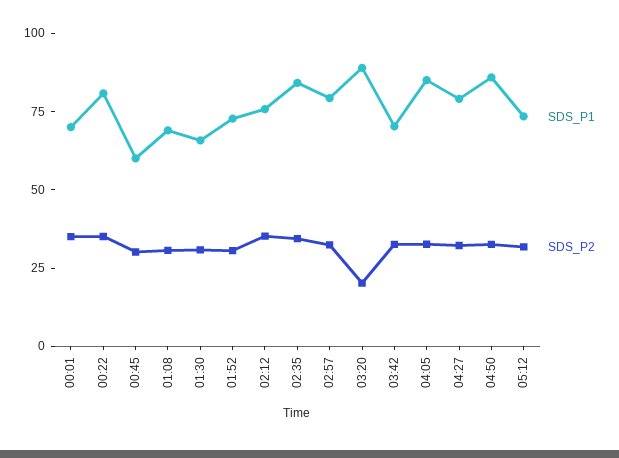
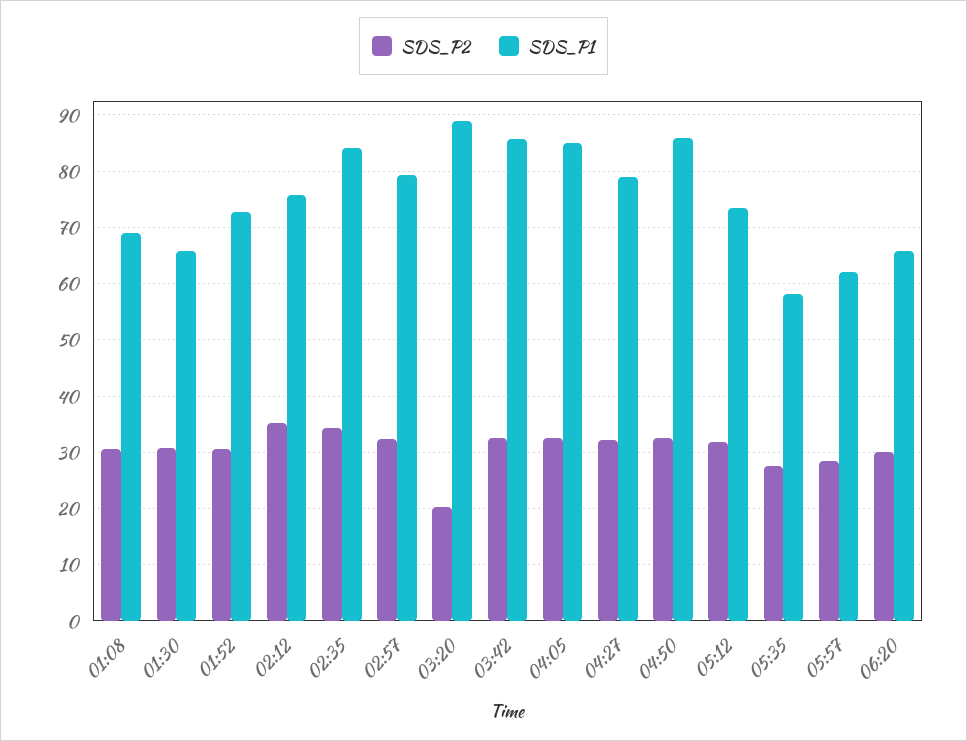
SDS_P1, 00:01: 70 -> none
SDS_P2, 00:01: 35 -> none
SDS_P1, 00:22: 80 -> none
SDS_P2, 00:22: 35 -> none
SDS_P1, 00:45: 60 -> none
SDS_P2, 00:45: 30 -> none
SDS_P1, 03:42: 70 -> 86
SDS_P2, 05:35: none -> 28
SDS_P1, 05:35: none -> 58
SDS_P2, 05:57: none -> 28
SDS_P1, 05:57: none -> 62
SDS_P2, 06:20: none -> 30
SDS_P1, 06:20: none -> 66

